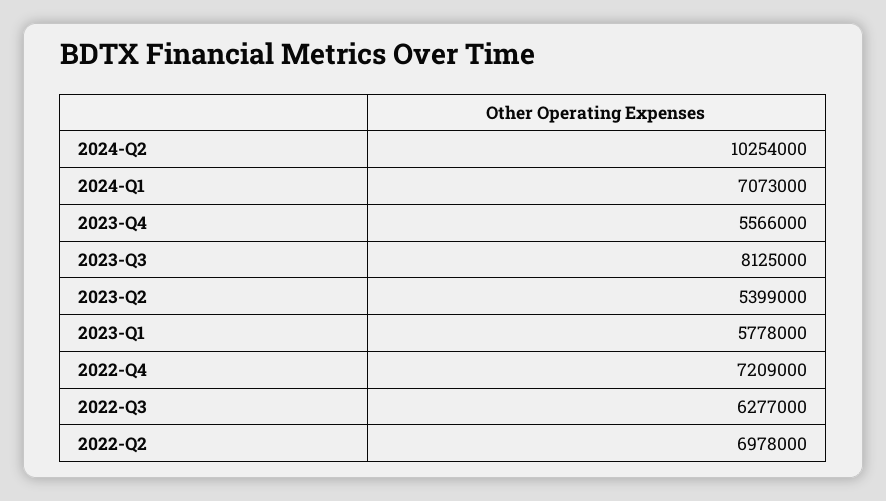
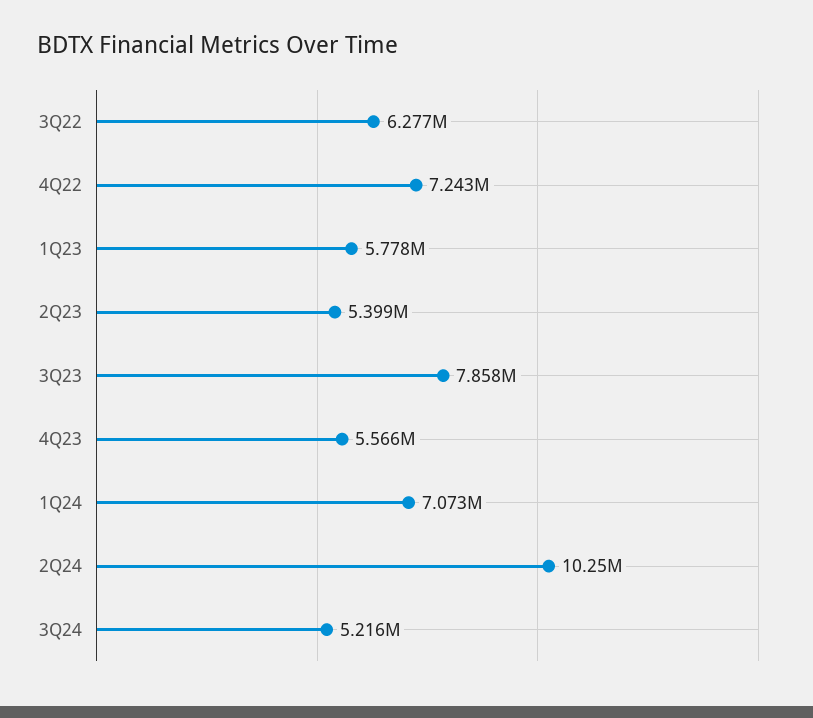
2023-Q3: 8125000 -> 7858000
2022-Q4: 7209000 -> 7243000
2022-Q2: 6978000 -> none
3Q24: none -> 5216000

